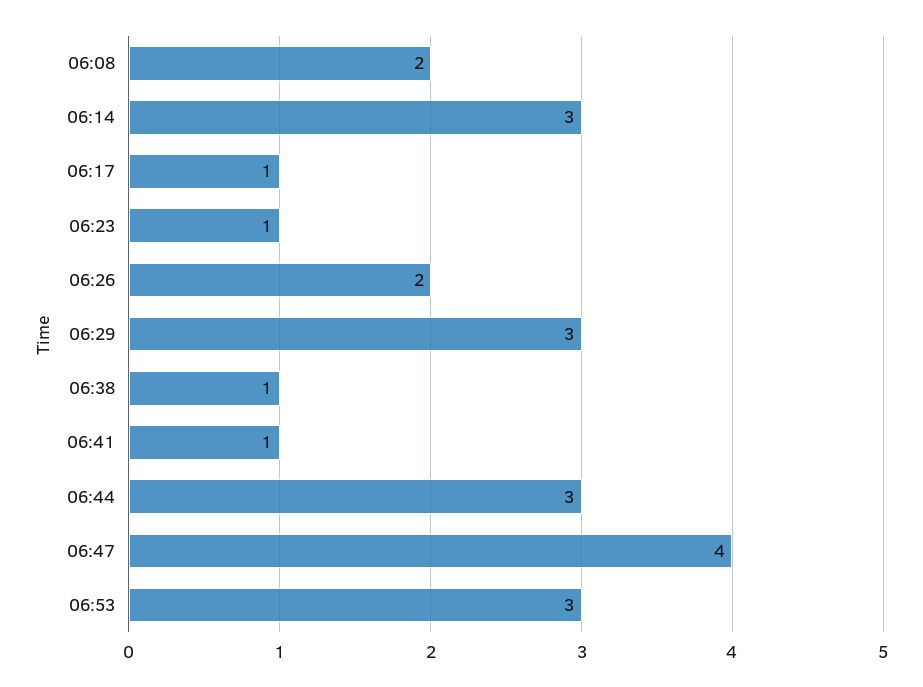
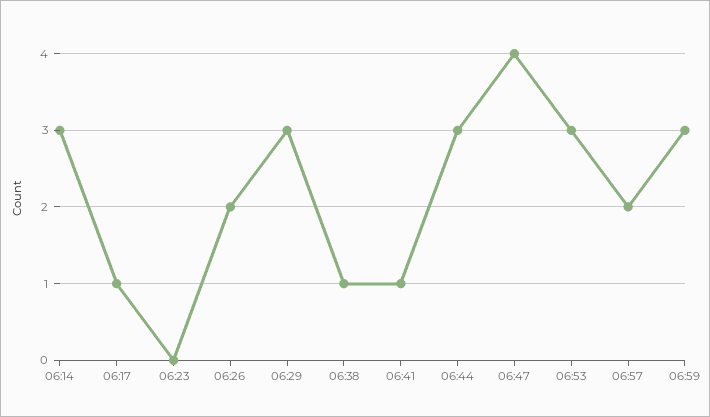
06:08: 2 -> none
06:23: 1 -> 0
06:57: none -> 2
06:59: none -> 3

